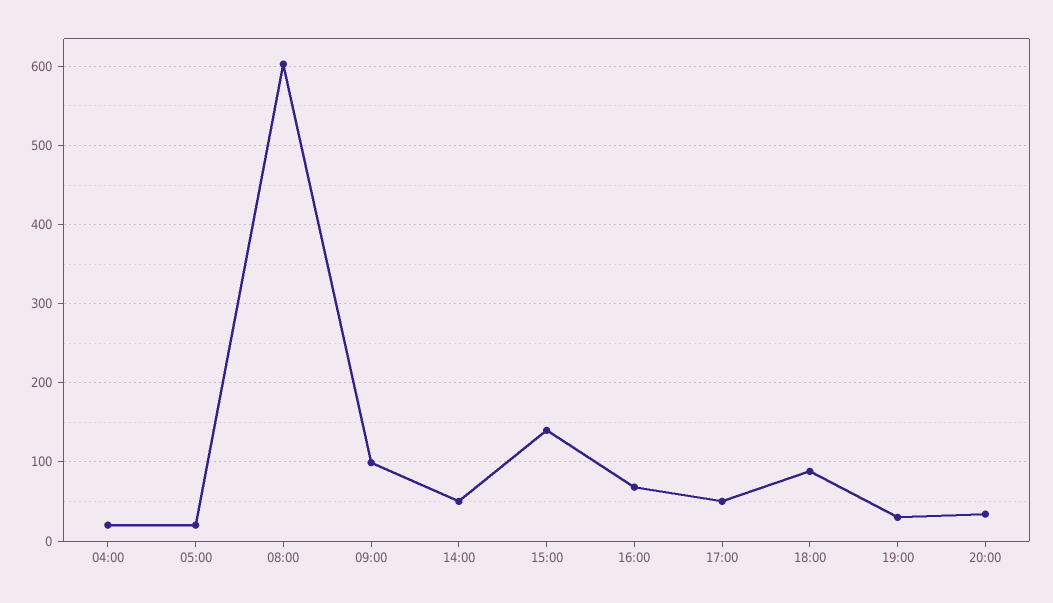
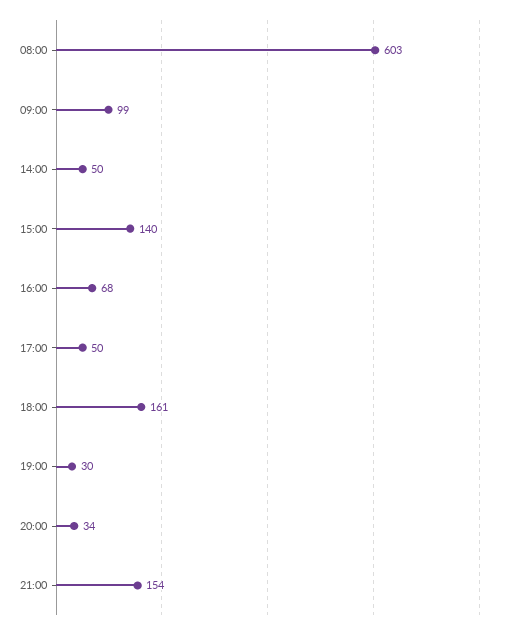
04:00: 20 -> none
05:00: 20 -> none
18:00: 90 -> 161
21:00: none -> 154

